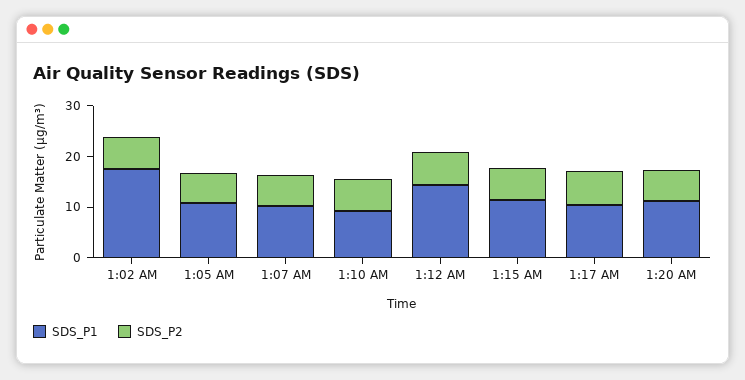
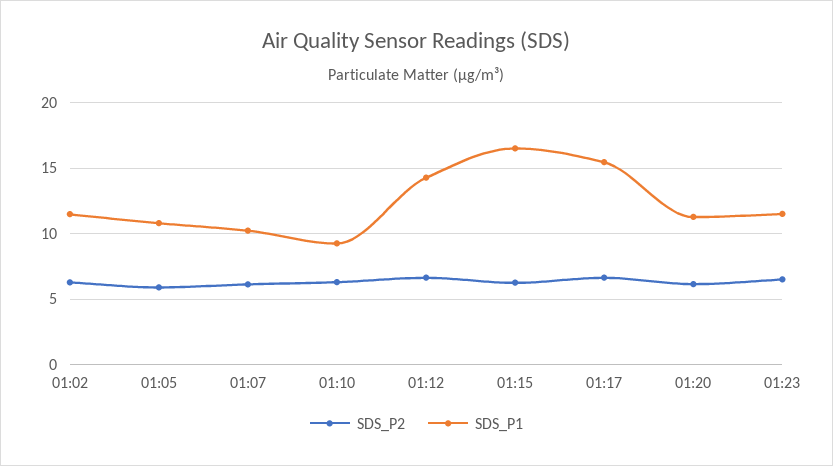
SDS_P1, 1:02 AM: 18 -> 11.5
SDS_P1, 1:15 AM: 12 -> 16.5
SDS_P1, 1:17 AM: 10 -> 15.5
SDS_P2, 01:23: none -> 6.5
SDS_P1, 01:23: none -> 11.5

